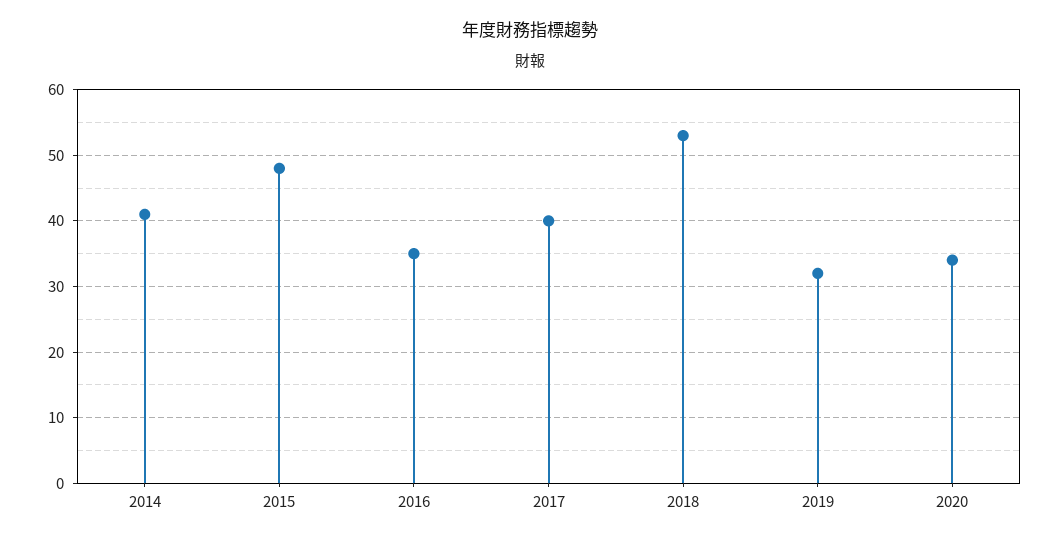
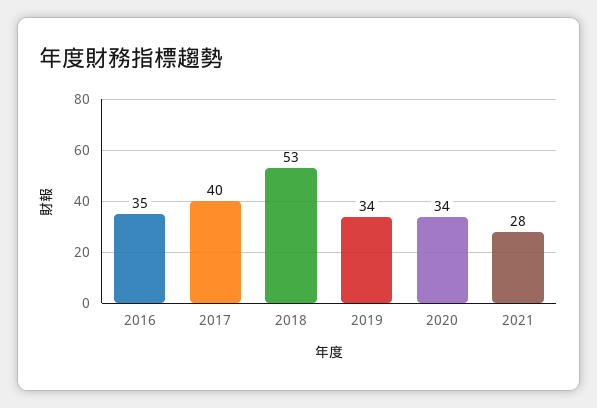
2014: 41 -> none
2015: 48 -> none
2019: 32 -> 34
2021: none -> 28

